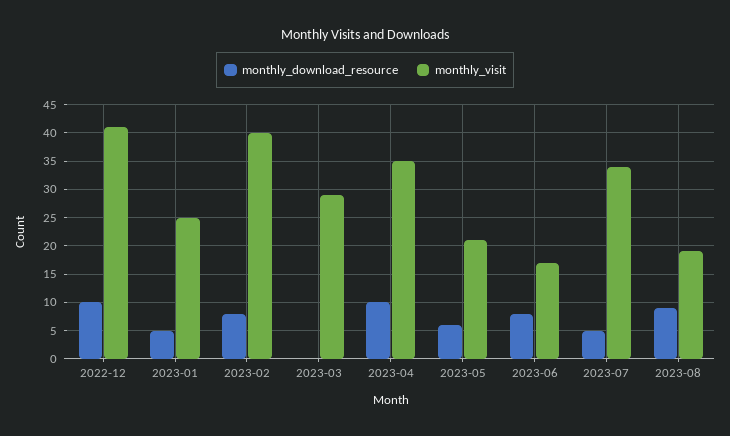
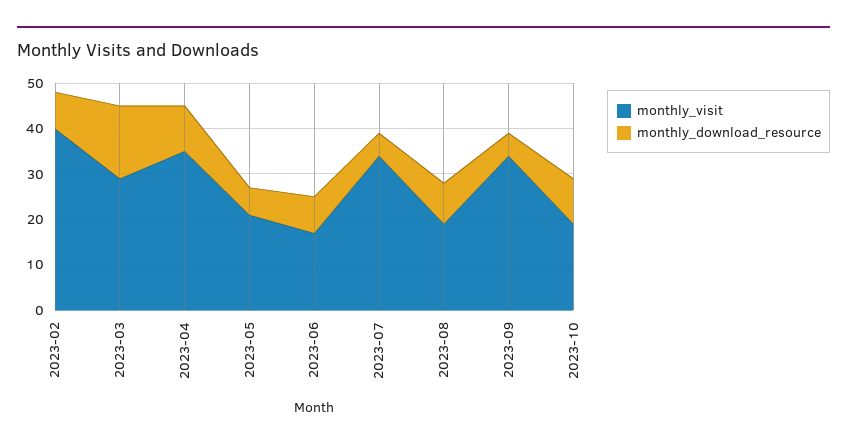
monthly_download_resource, 2022-12: 10 -> none
monthly_visit, 2022-12: 40 -> none
monthly_download_resource, 2023-01: 5 -> none
monthly_visit, 2023-01: 25 -> none
monthly_download_resource, 2023-03: 0 -> 15
monthly_visit, 2023-09: none -> 35
monthly_download_resource, 2023-09: none -> 5
monthly_visit, 2023-10: none -> 20
monthly_download_resource, 2023-10: none -> 10

